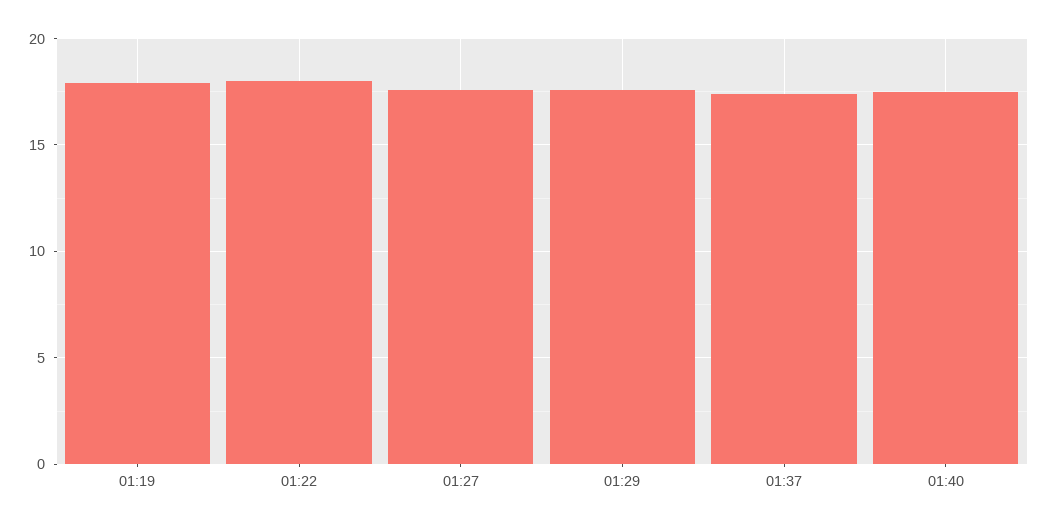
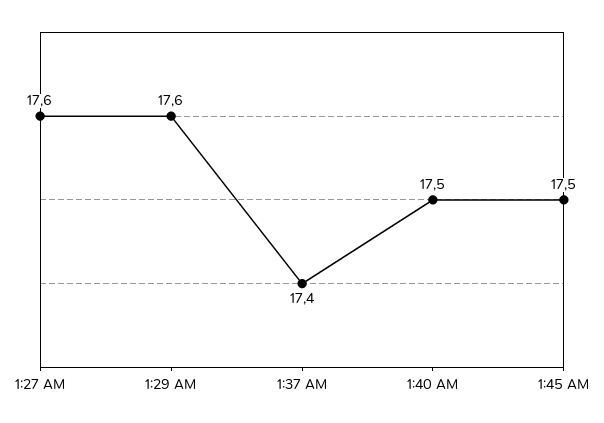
01:19: 18 -> none
01:22: 18 -> none
1:45 AM: none -> 17.5

